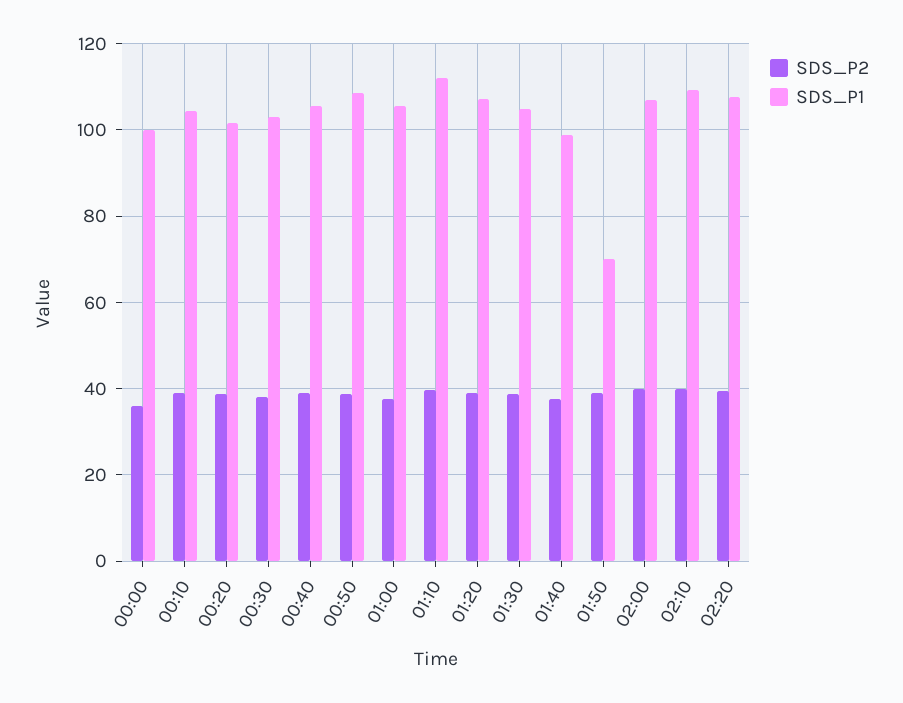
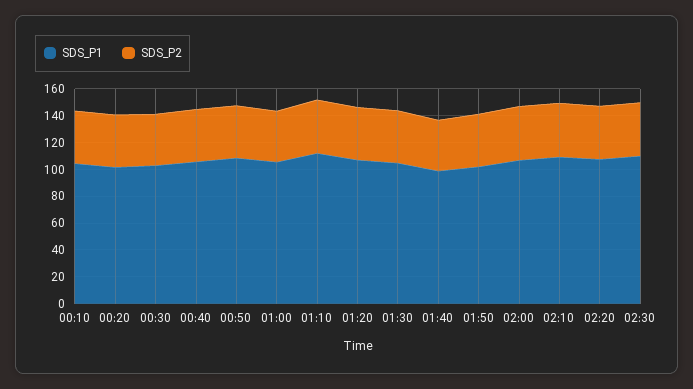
SDS_P2, 00:00: 36 -> none
SDS_P1, 00:00: 100 -> none
SDS_P1, 01:50: 70 -> 100
SDS_P1, 02:30: none -> 110
SDS_P2, 02:30: none -> 40

